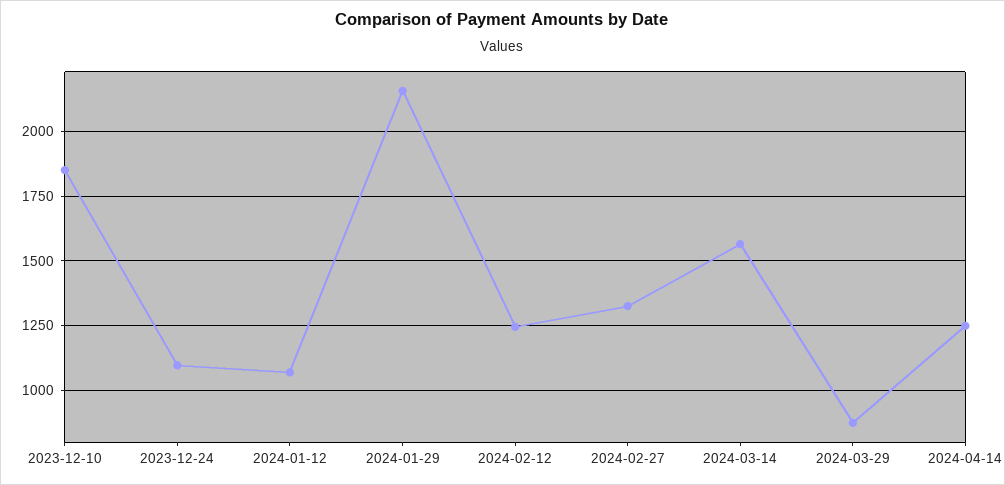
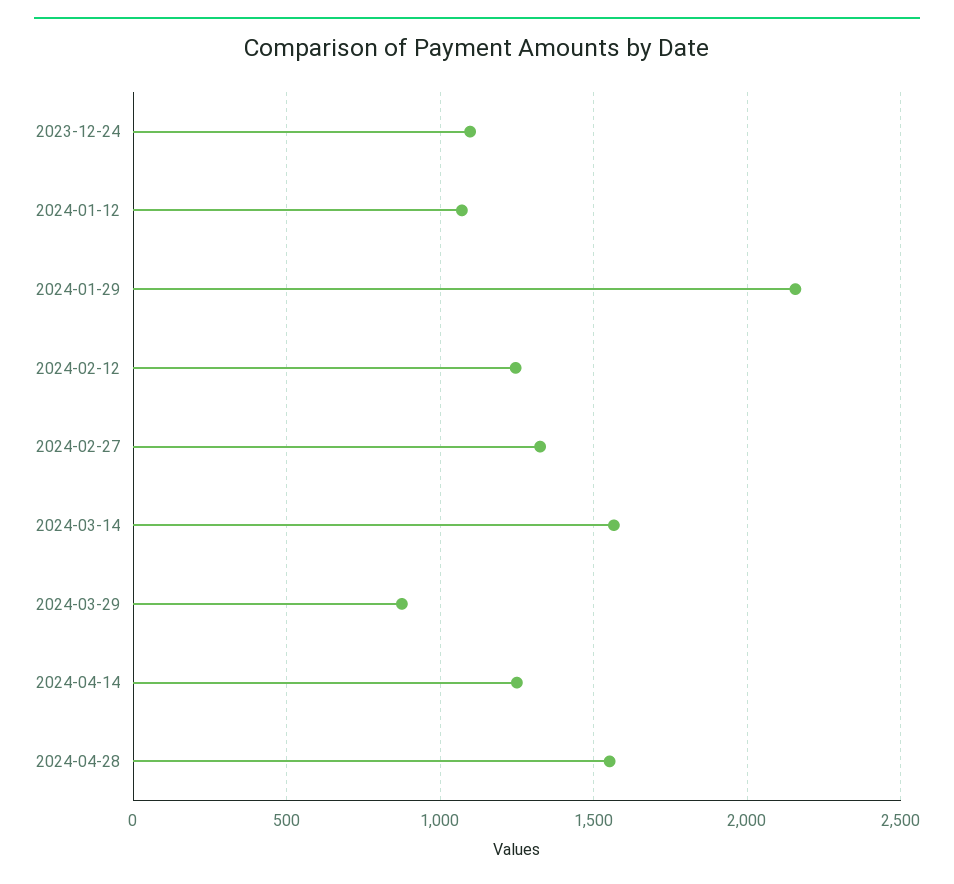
2023-12-10: 1850 -> none
2024-04-28: none -> 1550

